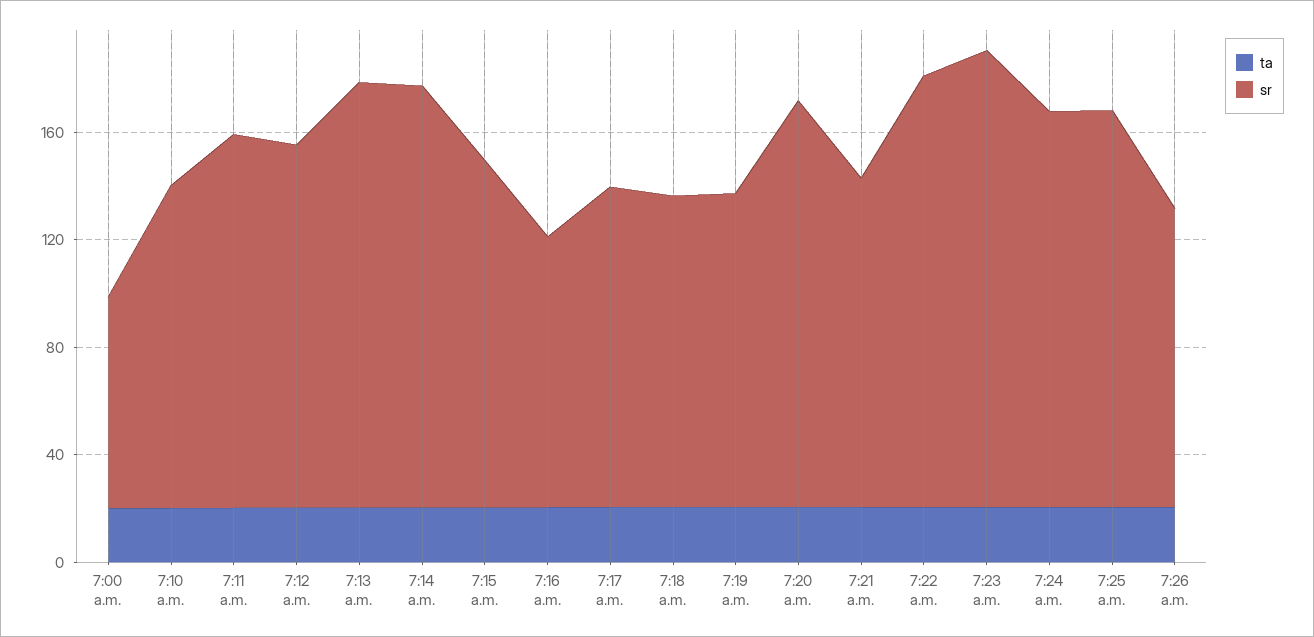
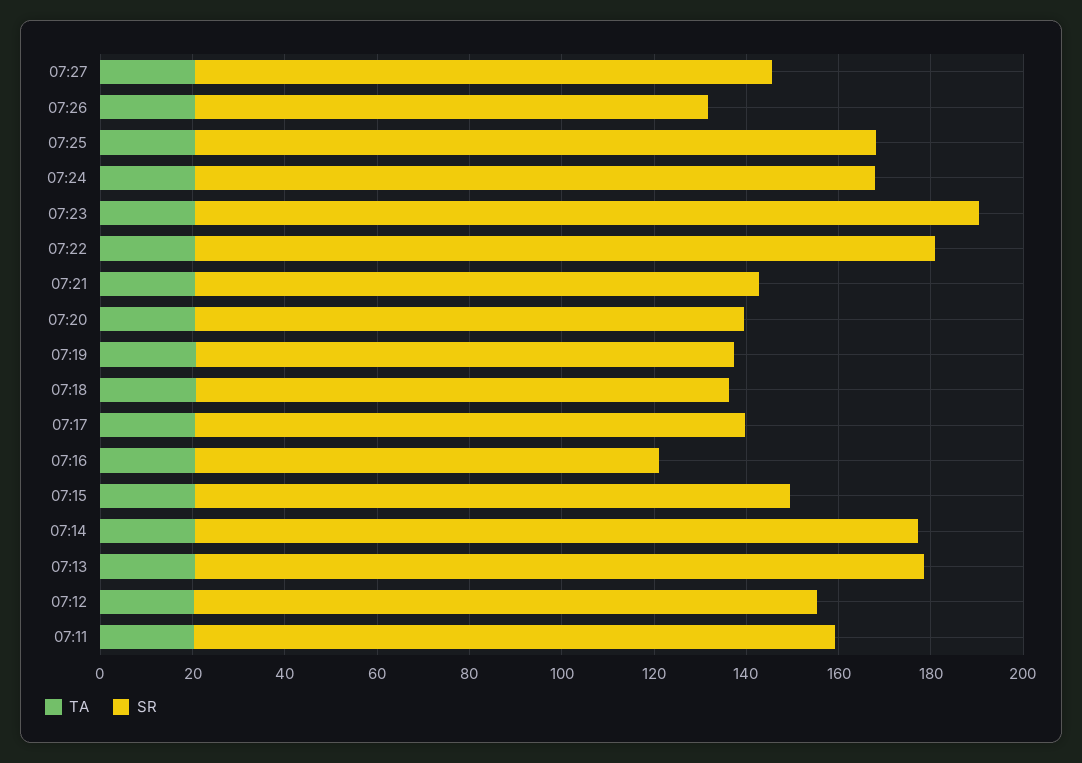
ta, 7:00 a.m.: 20 -> none
sr, 7:00 a.m.: 80 -> none
ta, 7:10 a.m.: 20 -> none
sr, 7:10 a.m.: 120 -> none
sr, 7:20 a.m.: 150 -> 120
ta, 07:27: none -> 20
sr, 07:27: none -> 125

